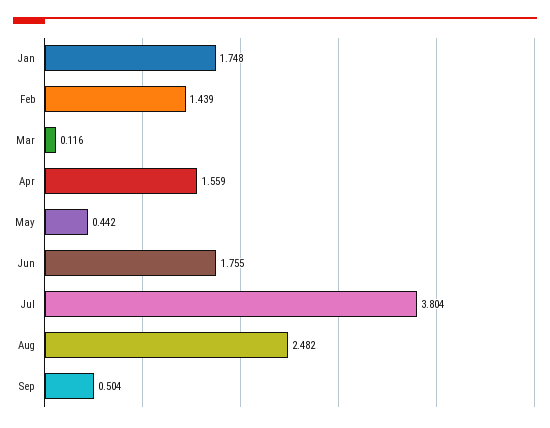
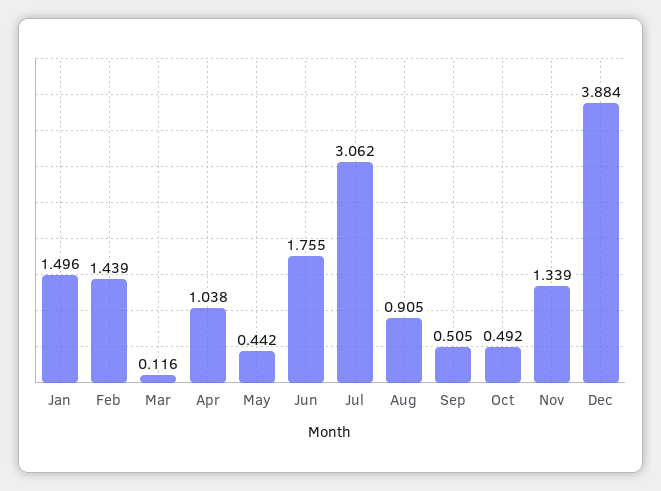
Jan: 1.748 -> 1.496
Apr: 1.559 -> 1.038
Jul: 3.804 -> 3.062
Aug: 2.482 -> 0.905
Sep: 0.504 -> 0.505
Oct: none -> 0.492
Nov: none -> 1.339
Dec: none -> 3.884

